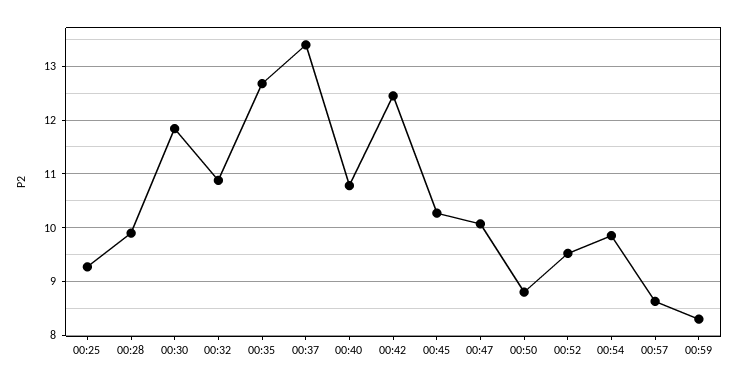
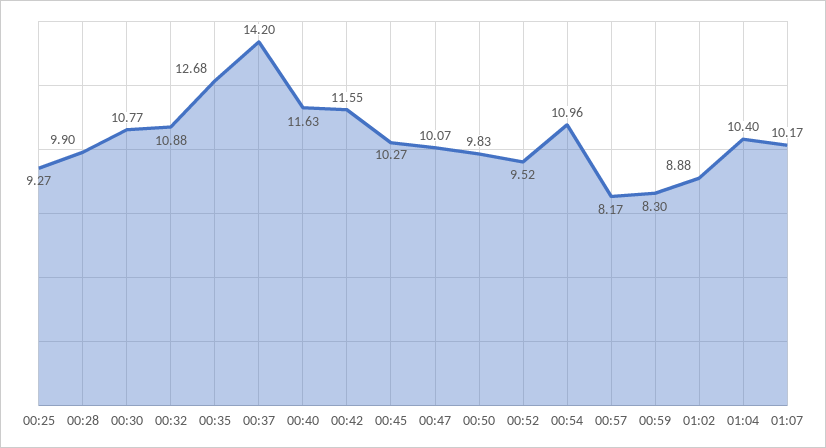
00:30: 11.8 -> 10.77
00:37: 13.4 -> 14.2
00:40: 10.8 -> 11.63
00:42: 12.4 -> 11.55
00:50: 8.8 -> 9.83
00:54: 9.8 -> 10.96
00:57: 8.6 -> 8.17
01:02: none -> 8.88
01:04: none -> 10.4
01:07: none -> 10.17

